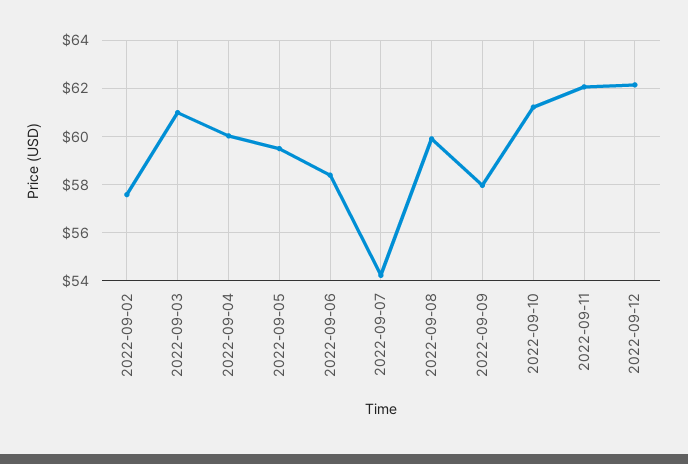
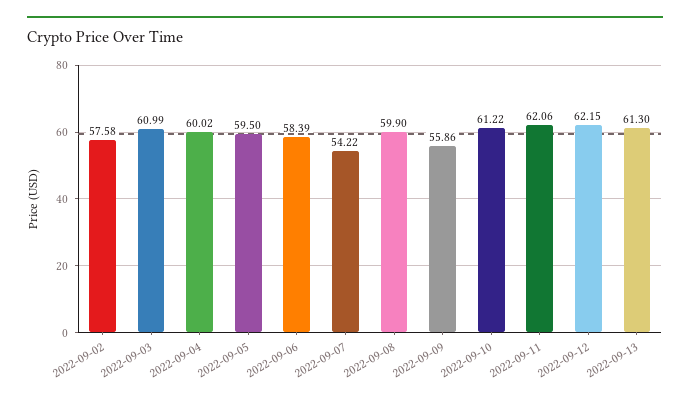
2022-09-09: 58 -> 55.86
2022-09-13: none -> 61.3

